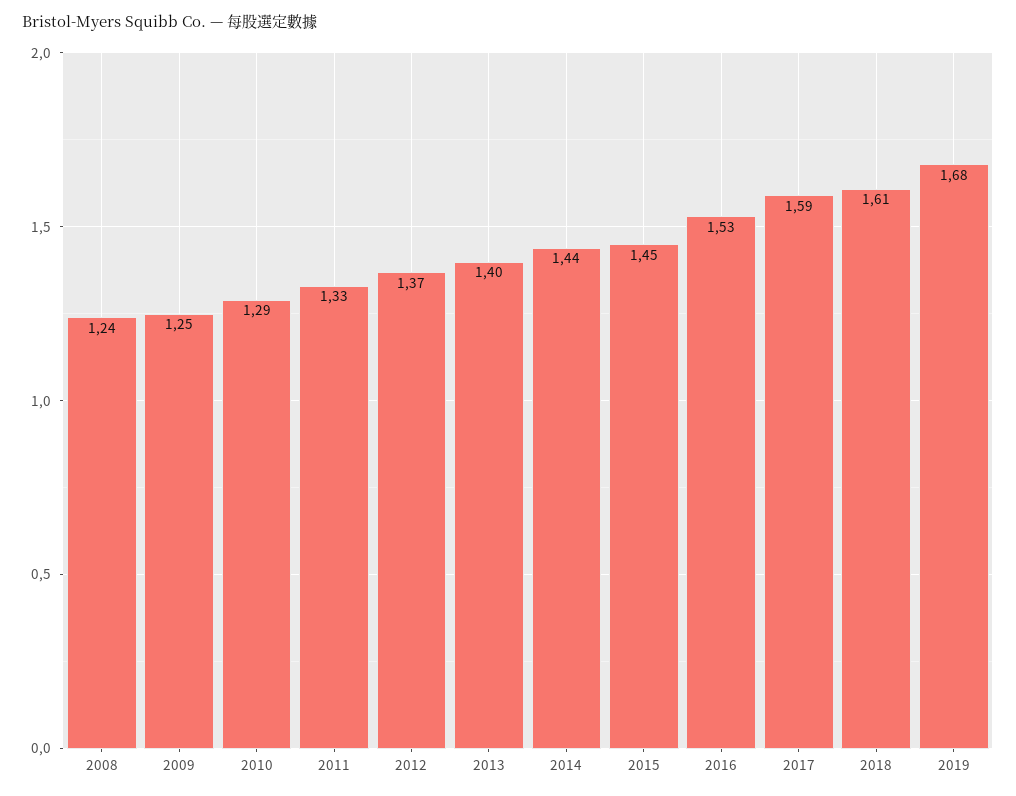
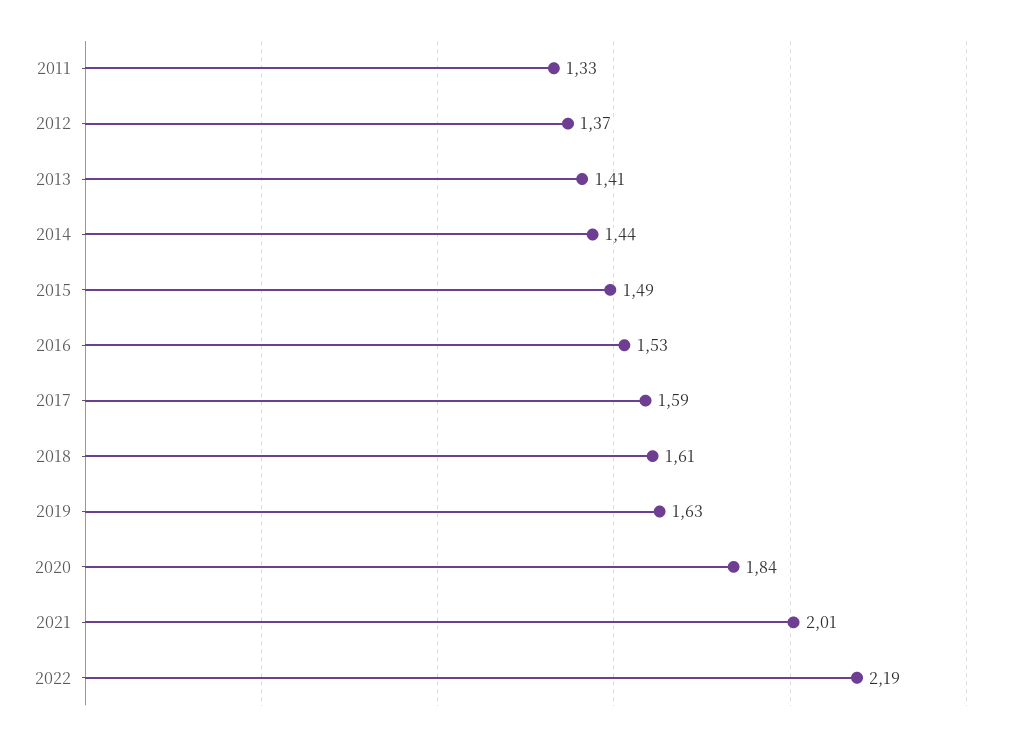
2008: 1.24 -> none
2009: 1.25 -> none
2010: 1.29 -> none
2013: 1.4 -> 1.41
2015: 1.45 -> 1.49
2019: 1.68 -> 1.63
2020: none -> 1.84
2021: none -> 2.01
2022: none -> 2.19

